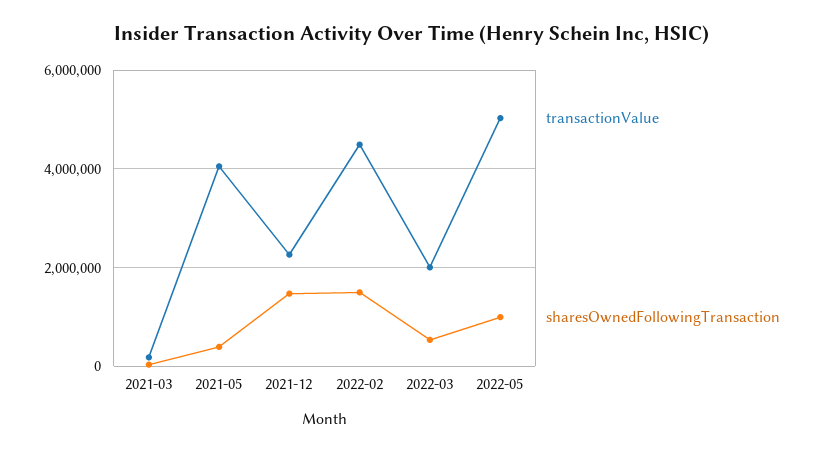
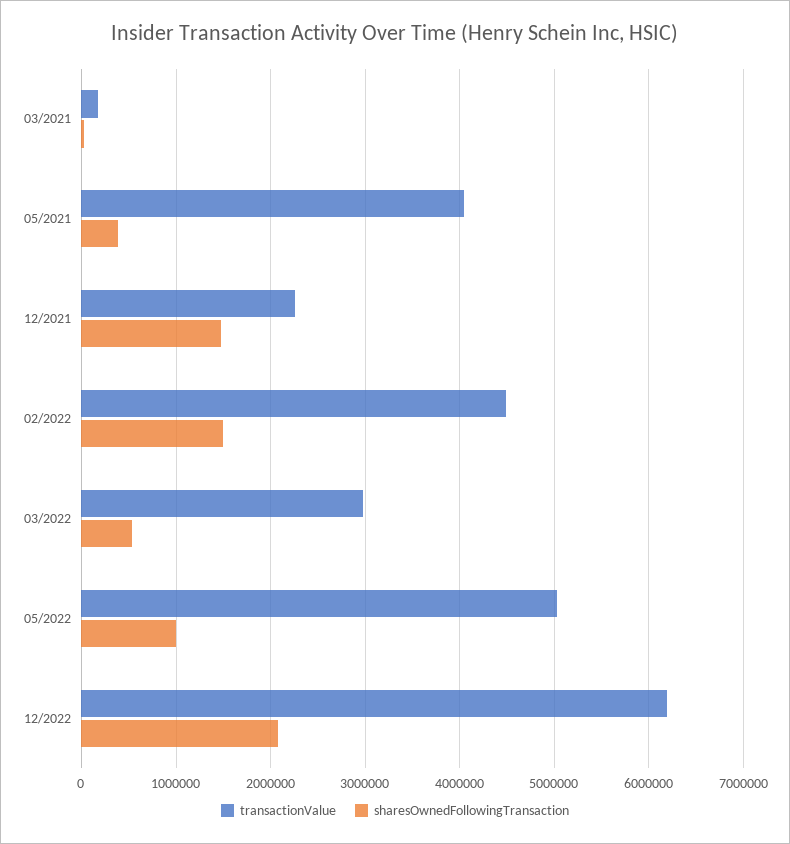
transactionValue, 2022-03: 2000000 -> 3000000
transactionValue, 12/2022: none -> 6200000
sharesOwnedFollowingTransaction, 12/2022: none -> 2100000

